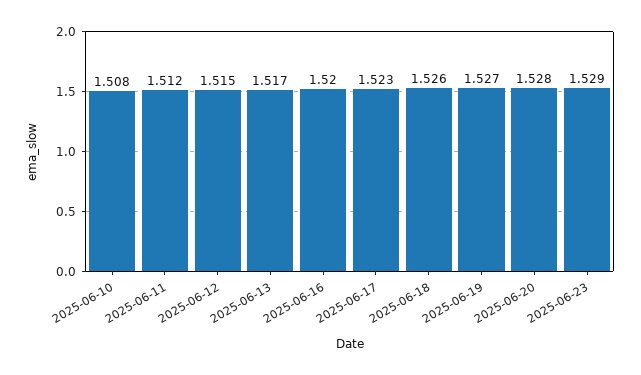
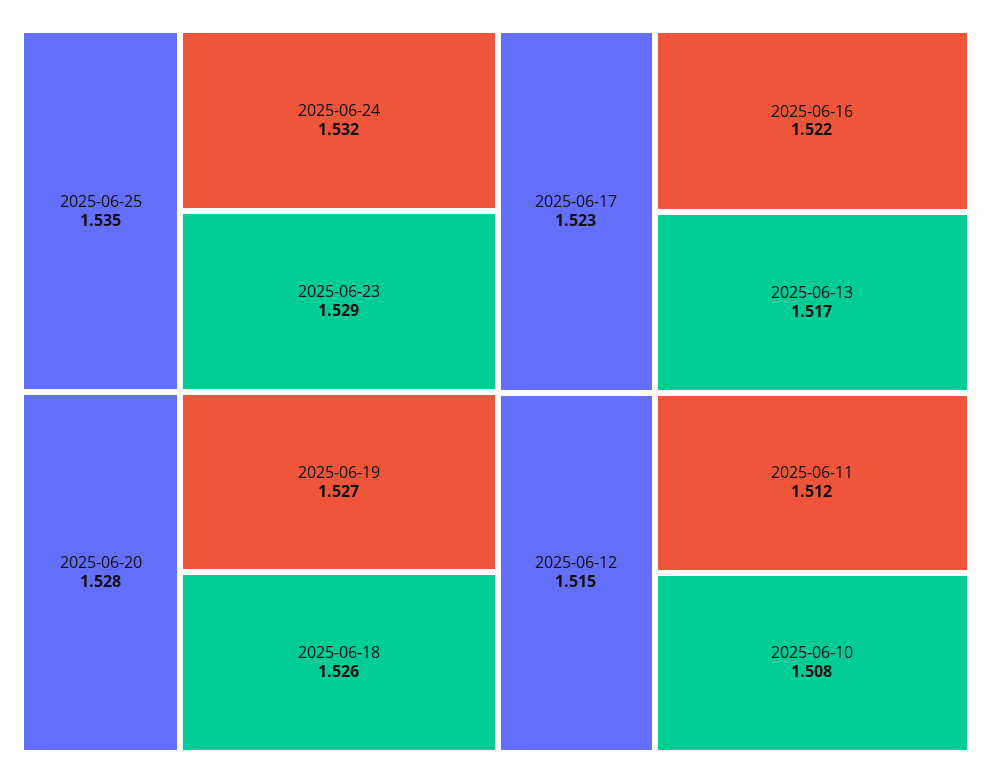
2025-06-16: 1.52 -> 1.522
2025-06-25: none -> 1.535
2025-06-24: none -> 1.532

